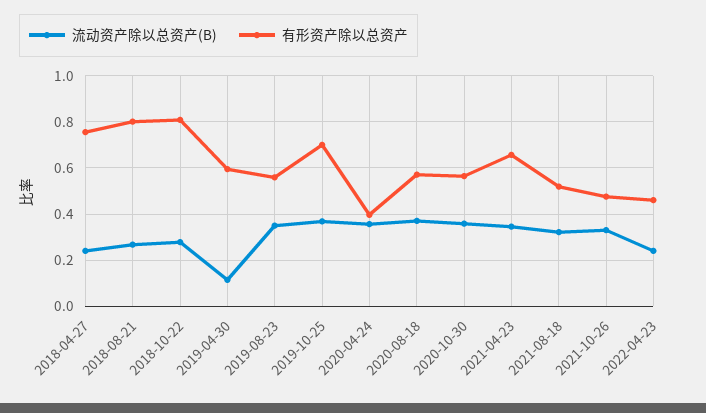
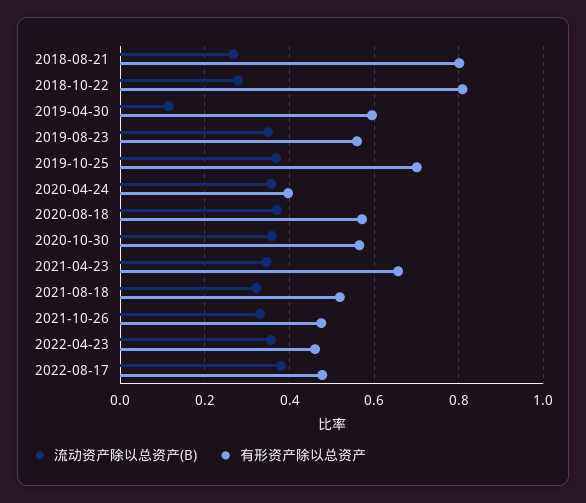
流动资产除以总资产(B), 2018-04-27: 0.25 -> none
有形资产除以总资产, 2018-04-27: 0.75 -> none
流动资产除以总资产(B), 2022-04-23: 0.25 -> 0.36
流动资产除以总资产(B), 2022-08-17: none -> 0.38
有形资产除以总资产, 2022-08-17: none -> 0.48

